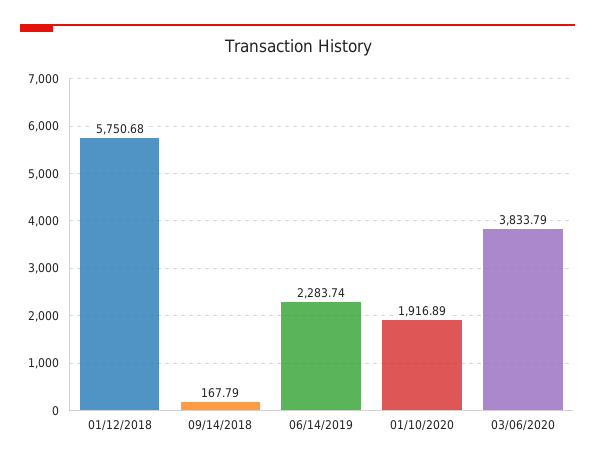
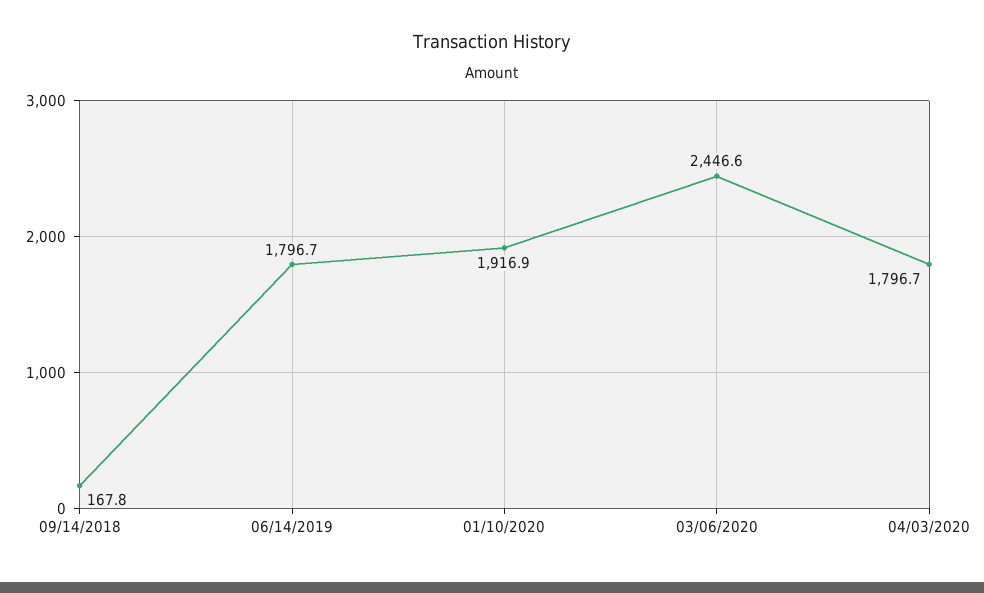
01/12/2018: 5750.68 -> none
06/14/2019: 2283.74 -> 1796.7
03/06/2020: 3833.79 -> 2446.6
04/03/2020: none -> 1796.7

